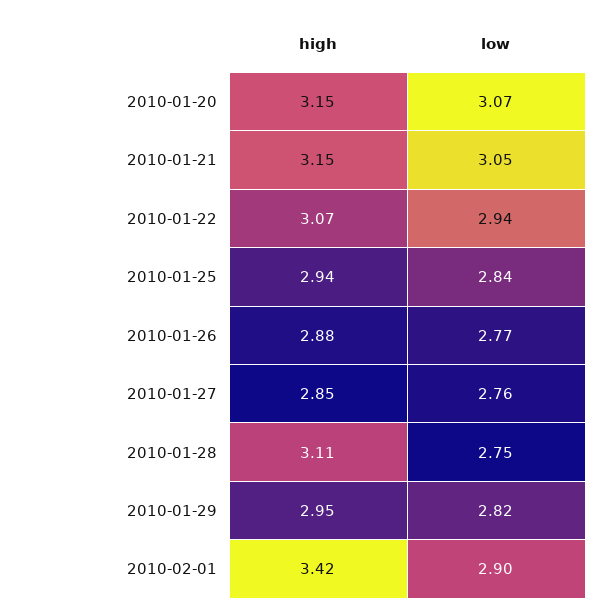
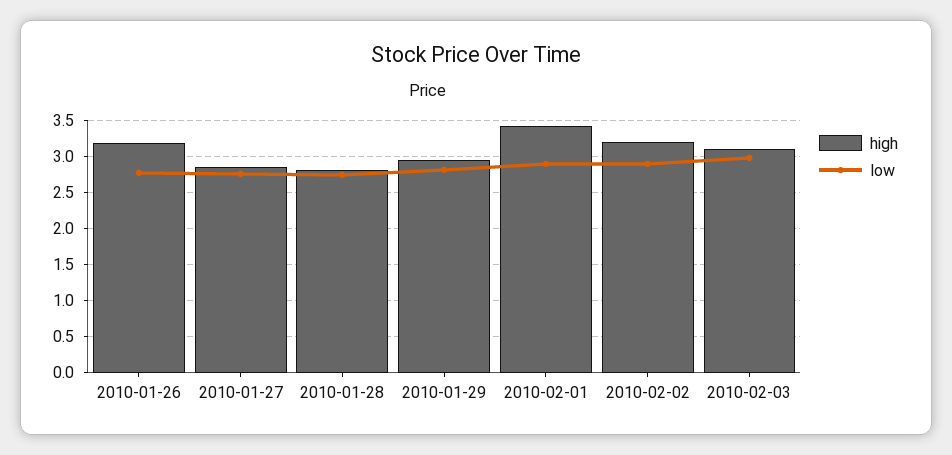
high, 2010-01-20: 3.15 -> none
low, 2010-01-20: 3.07 -> none
high, 2010-01-21: 3.15 -> none
low, 2010-01-21: 3.05 -> none
high, 2010-01-22: 3.07 -> none
low, 2010-01-22: 2.94 -> none
high, 2010-01-25: 2.94 -> none
low, 2010-01-25: 2.84 -> none
high, 2010-01-26: 2.88 -> 3.2
high, 2010-01-28: 3.11 -> 2.8
high, 2010-02-02: none -> 3.2
low, 2010-02-02: none -> 2.9
high, 2010-02-03: none -> 3.1
low, 2010-02-03: none -> 3

